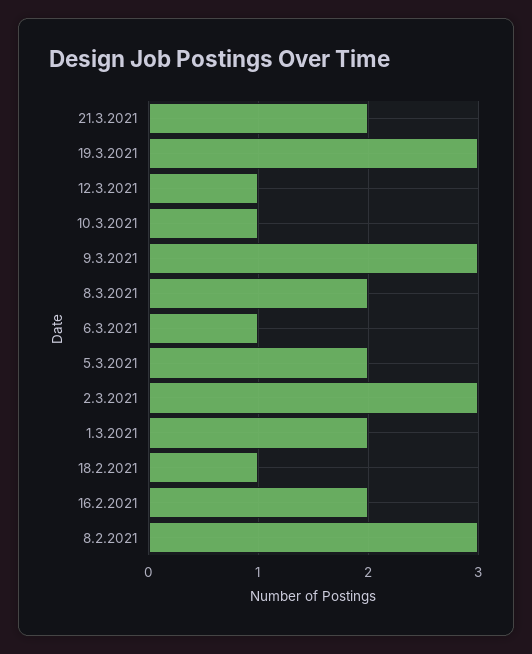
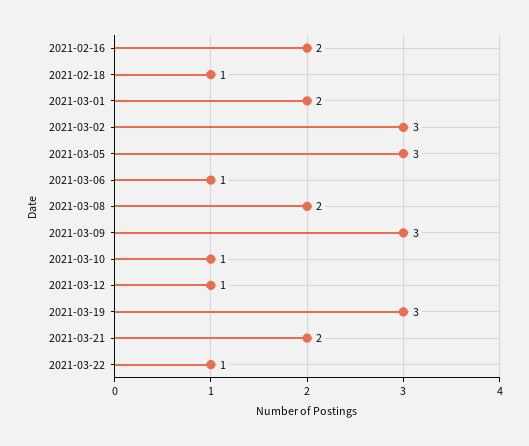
5.3.2021: 2 -> 3
8.2.2021: 3 -> none
2021-03-22: none -> 1

